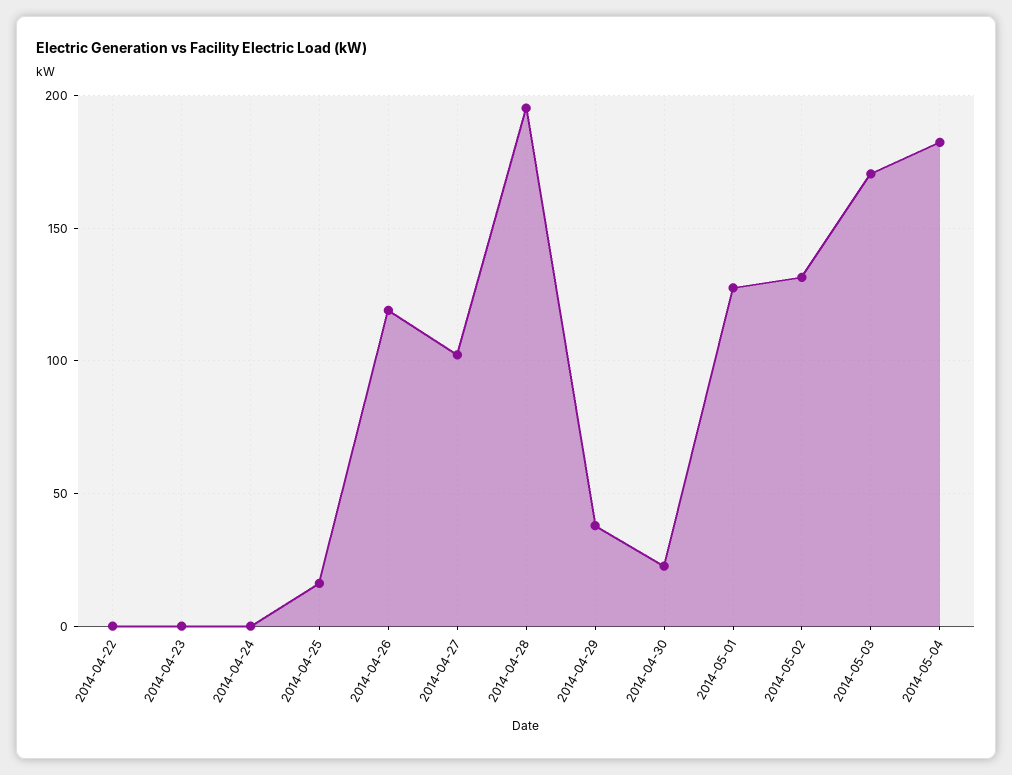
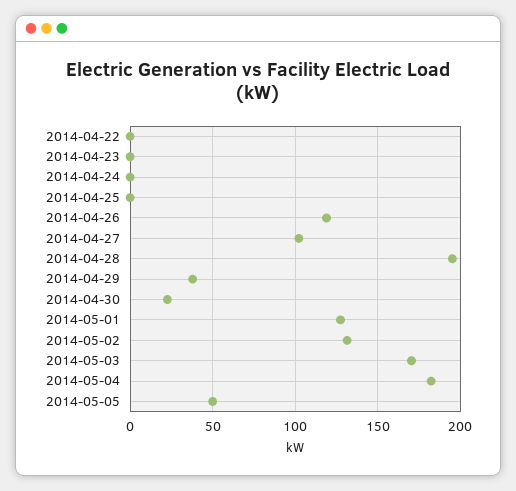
2014-04-25: 15 -> 0
2014-05-05: none -> 50

